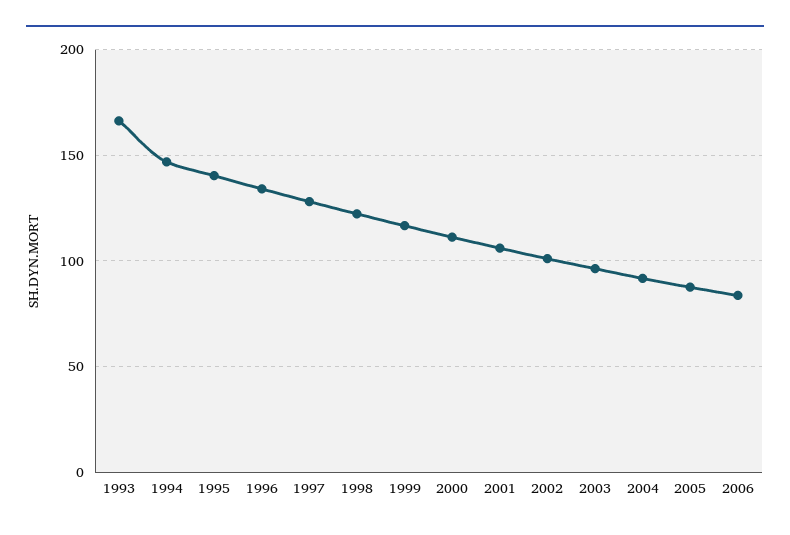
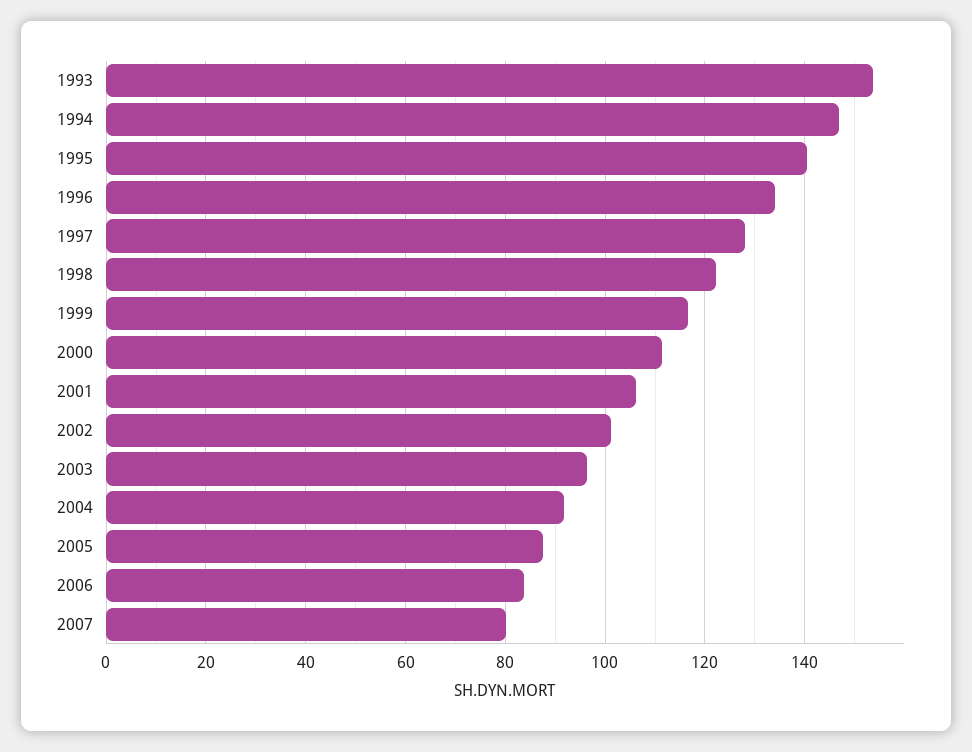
1993: 165 -> 154
2007: none -> 80

